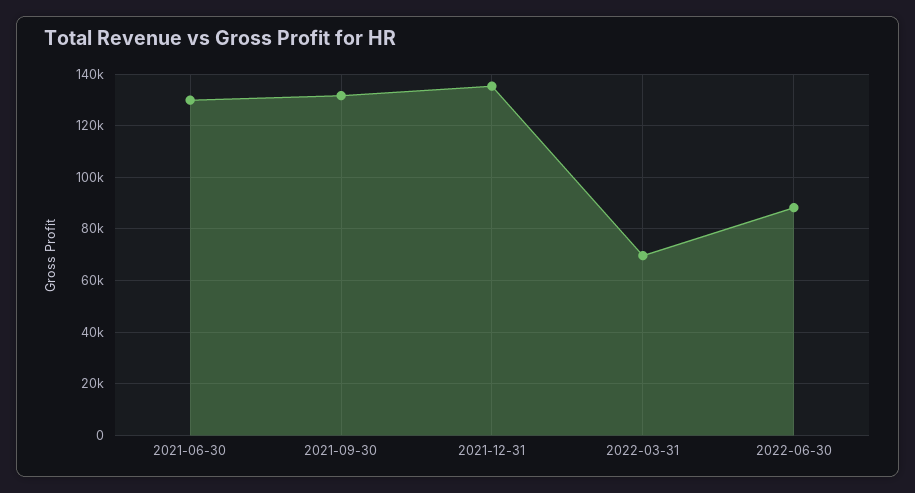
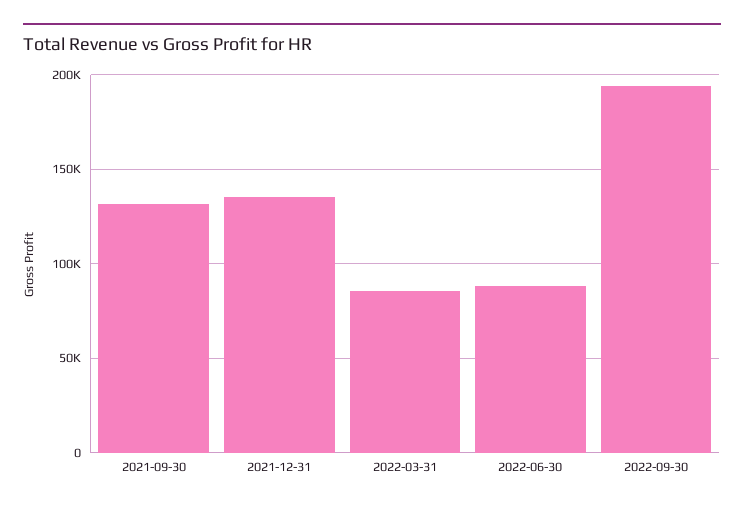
2021-06-30: 130000 -> none
2022-03-31: 70000 -> 85000
2022-09-30: none -> 195000

